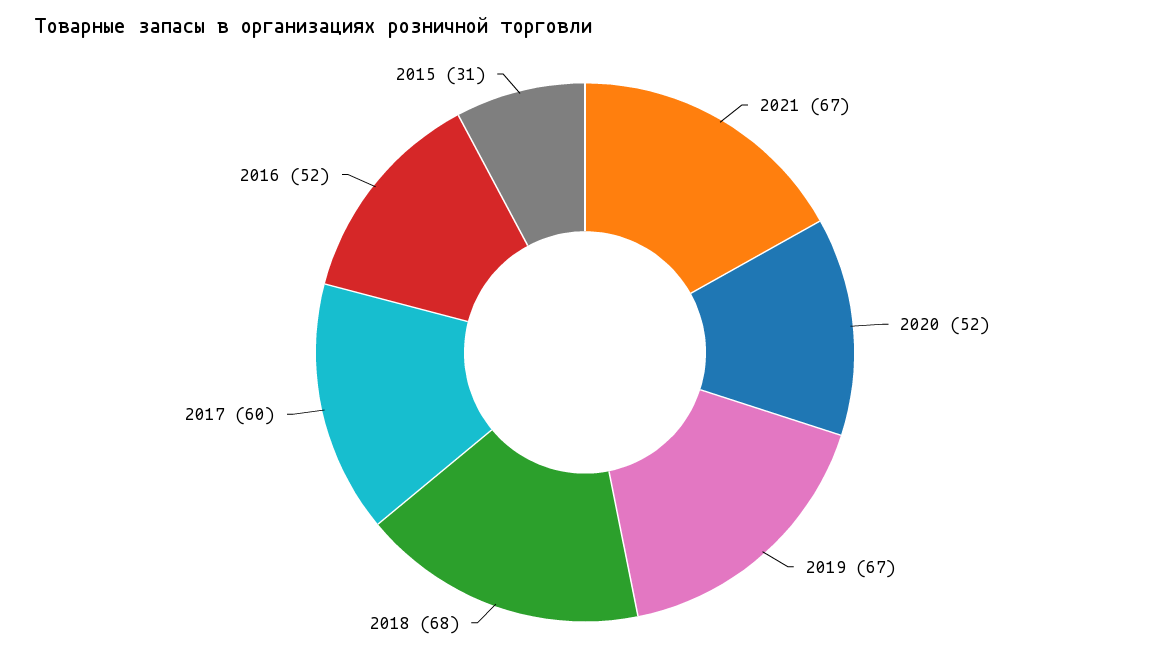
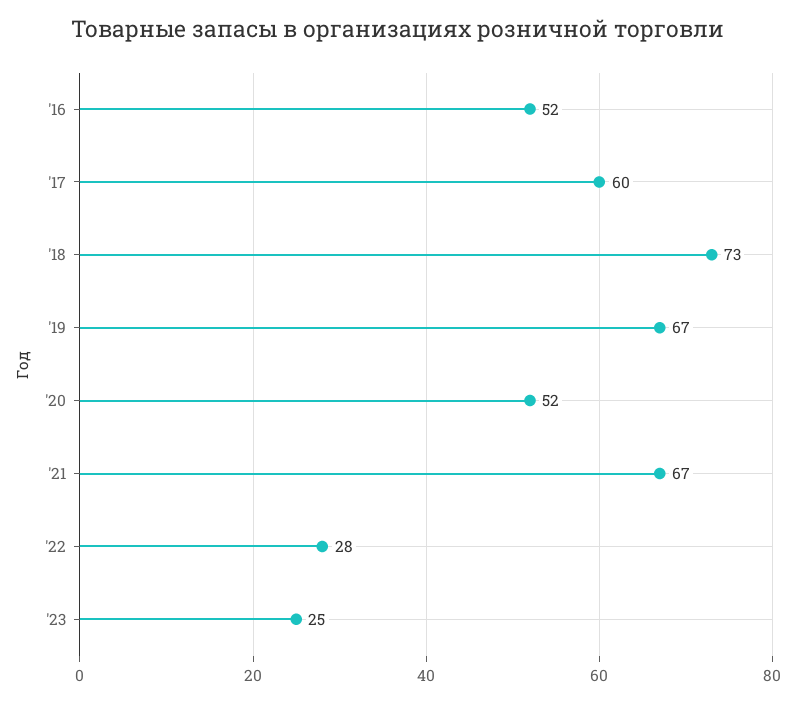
2018: 68 -> 73
2015: 31 -> none
'22: none -> 28
'23: none -> 25

